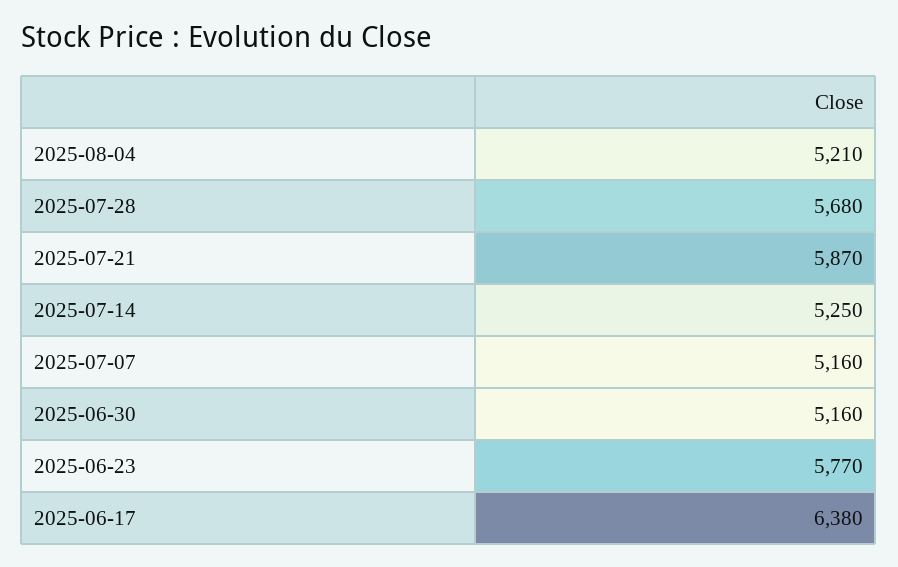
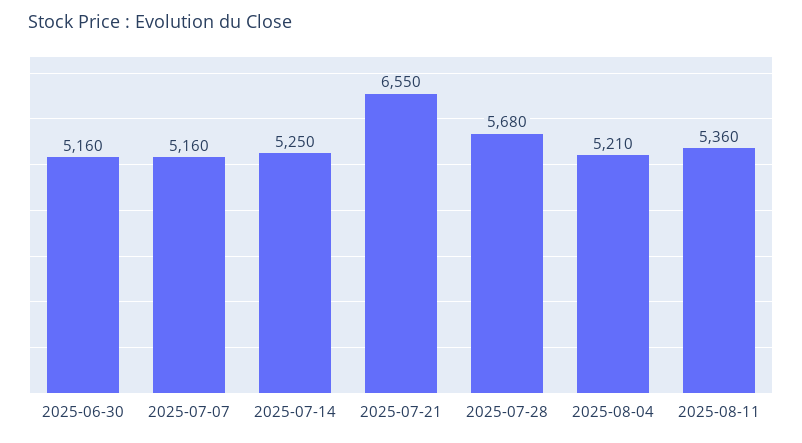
2025-07-21: 5870 -> 6550
2025-06-23: 5770 -> none
2025-06-17: 6380 -> none
2025-08-11: none -> 5360

